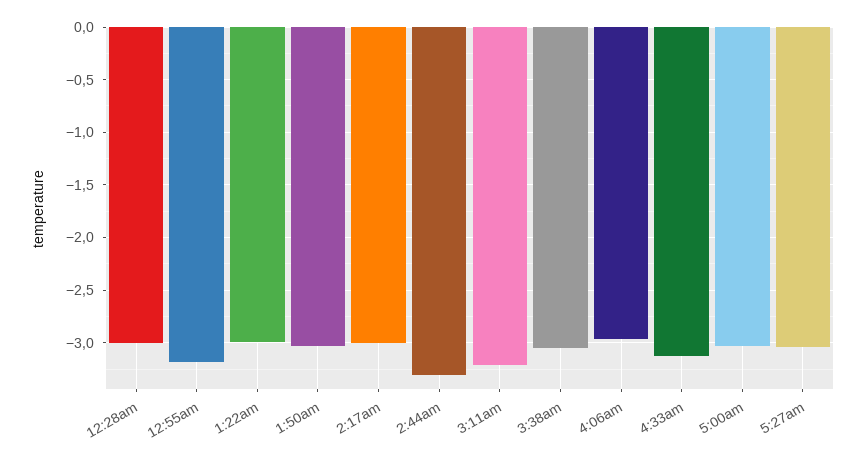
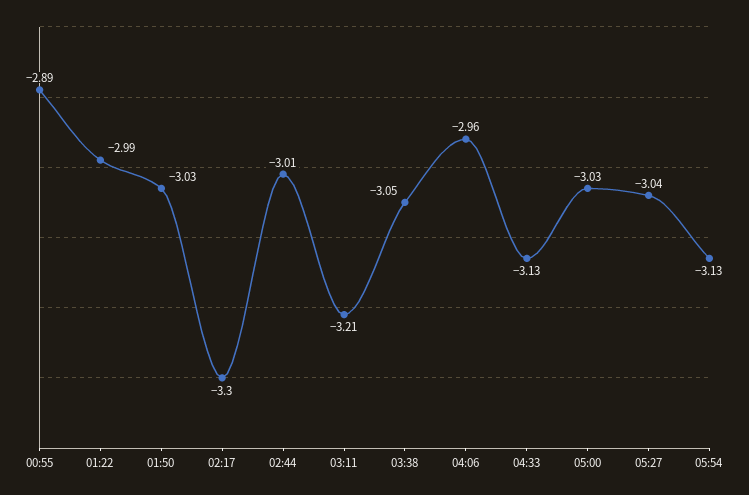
12:28am: -3 -> none
12:55am: -3.2 -> -2.89
2:17am: -3 -> -3.3
2:44am: -3.3 -> -3.01
05:54: none -> -3.13

